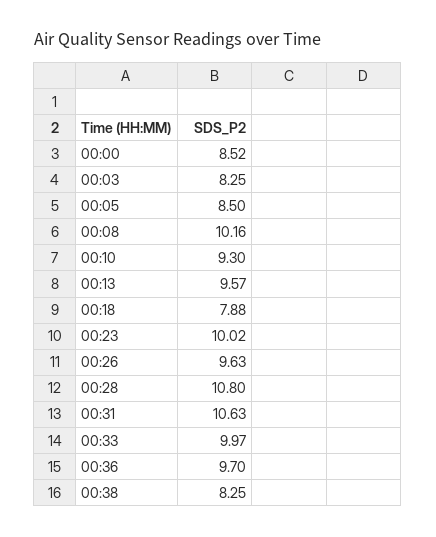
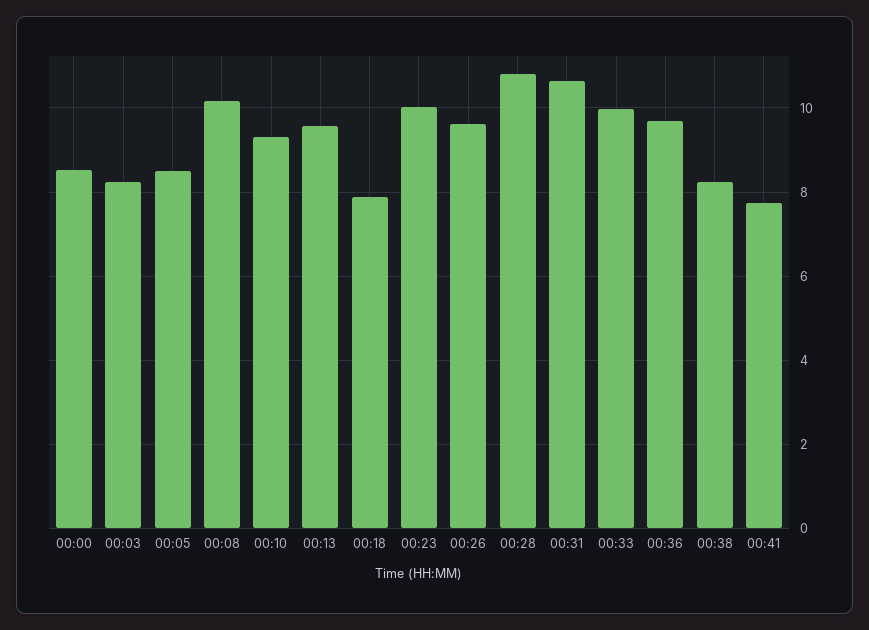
00:41: none -> 7.8

